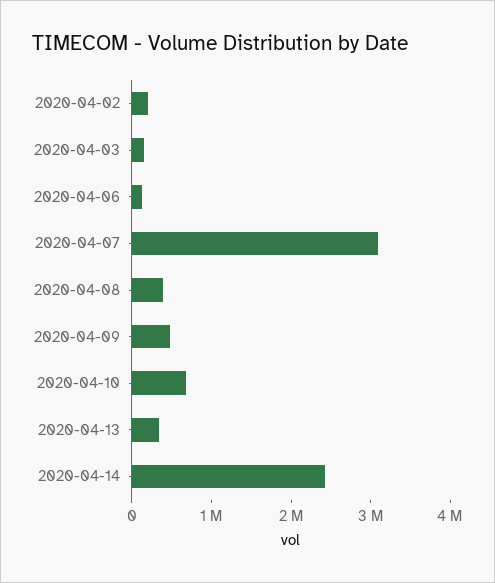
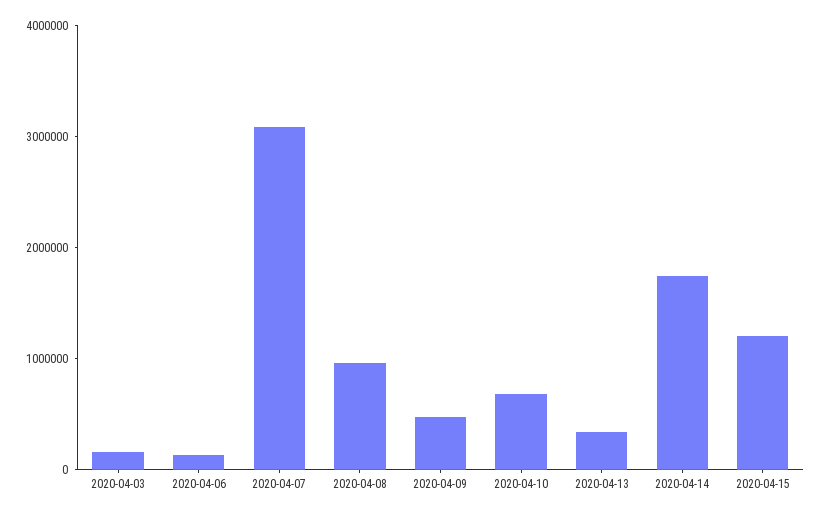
2020-04-02: 200000 -> none
2020-04-08: 400000 -> 1000000
2020-04-14: 2400000 -> 1800000
2020-04-15: none -> 1200000

